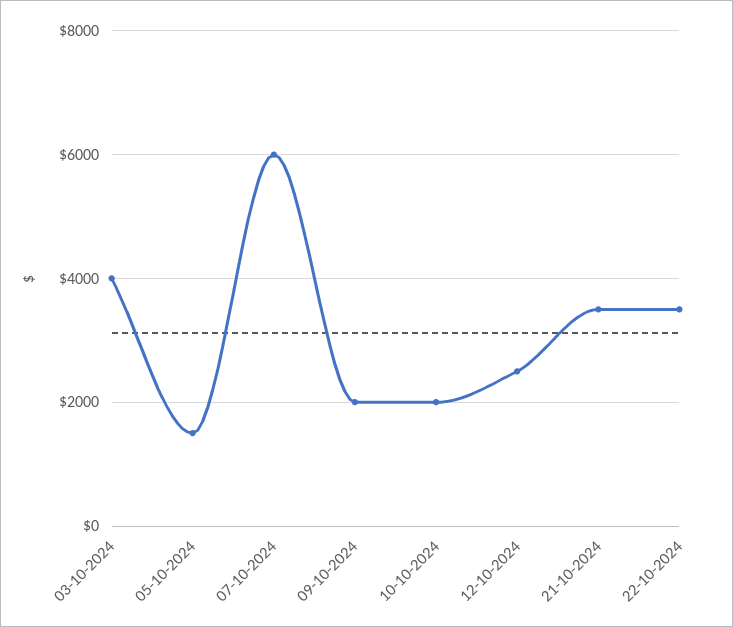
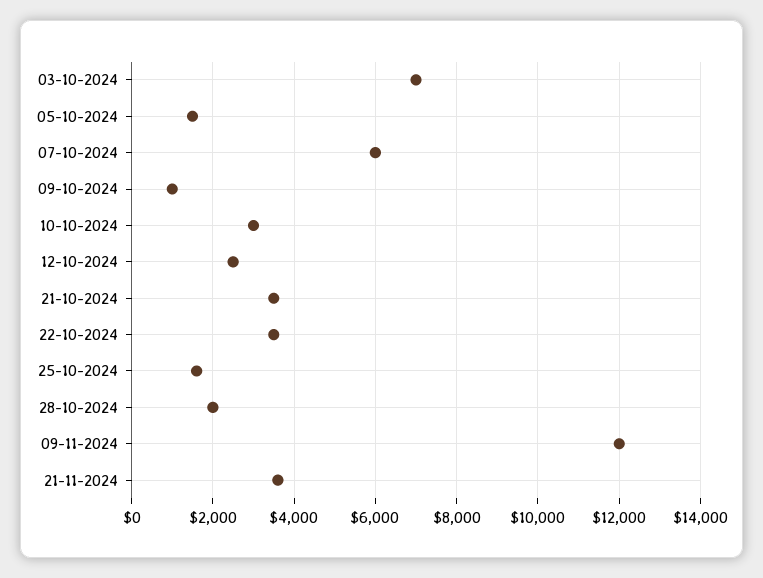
03-10-2024: 4000 -> 7000
09-10-2024: 2000 -> 1000
10-10-2024: 2000 -> 3000
25-10-2024: none -> 1600
28-10-2024: none -> 2000
09-11-2024: none -> 12000
21-11-2024: none -> 3600

